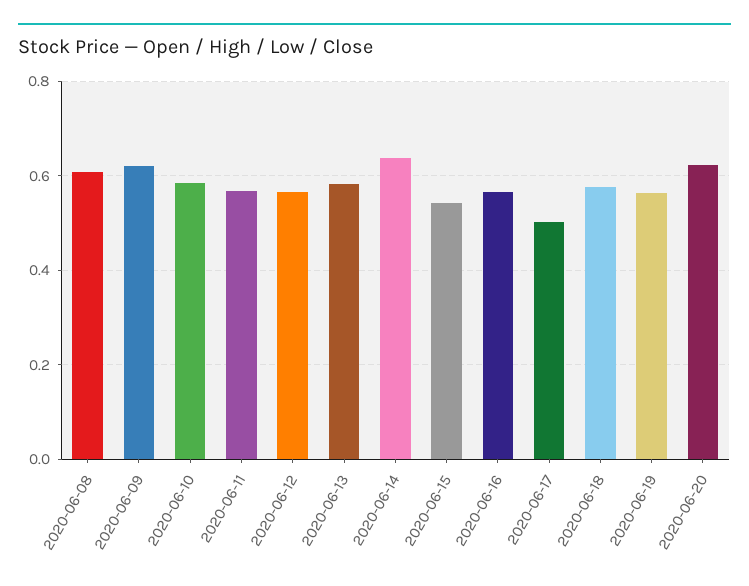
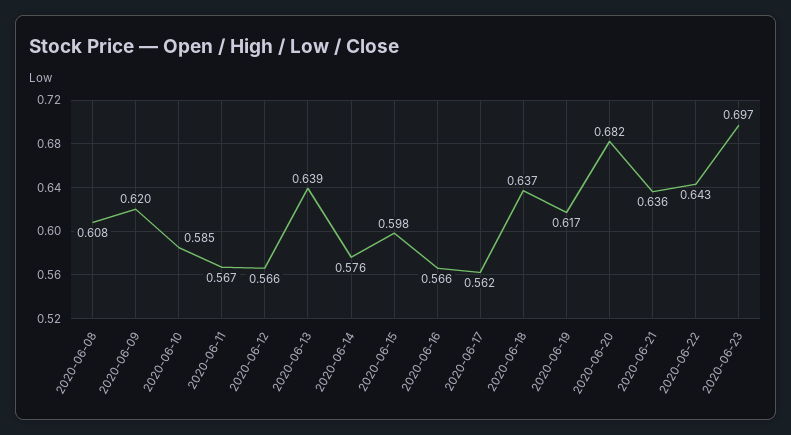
2020-06-13: 0.58 -> 0.639
2020-06-14: 0.64 -> 0.576
2020-06-15: 0.54 -> 0.598
2020-06-17: 0.5 -> 0.562
2020-06-18: 0.58 -> 0.637
2020-06-19: 0.56 -> 0.617
2020-06-20: 0.62 -> 0.682
2020-06-21: none -> 0.636
2020-06-22: none -> 0.643
2020-06-23: none -> 0.697

